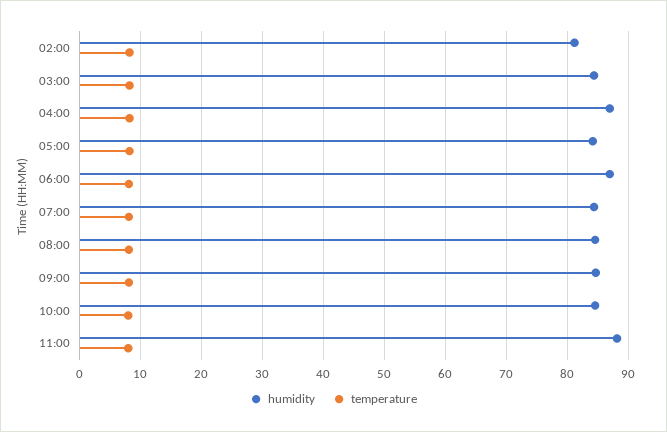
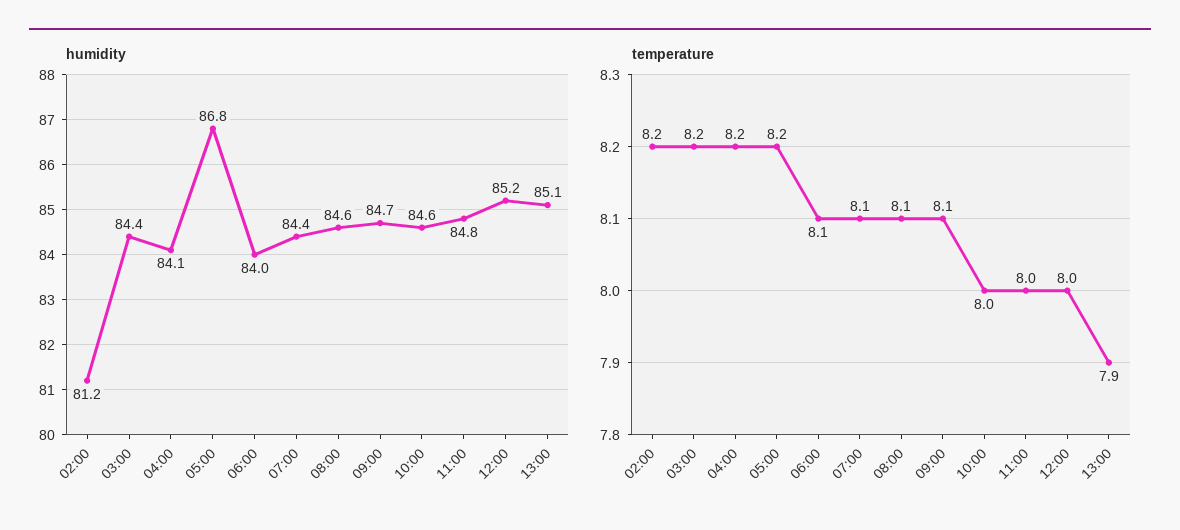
humidity, 04:00: 87 -> 84.1
humidity, 05:00: 84 -> 86.8
humidity, 06:00: 87 -> 84
humidity, 11:00: 88 -> 84.8
humidity, 12:00: none -> 85.2
humidity, 13:00: none -> 85.1
temperature, 12:00: none -> 8
temperature, 13:00: none -> 7.9

